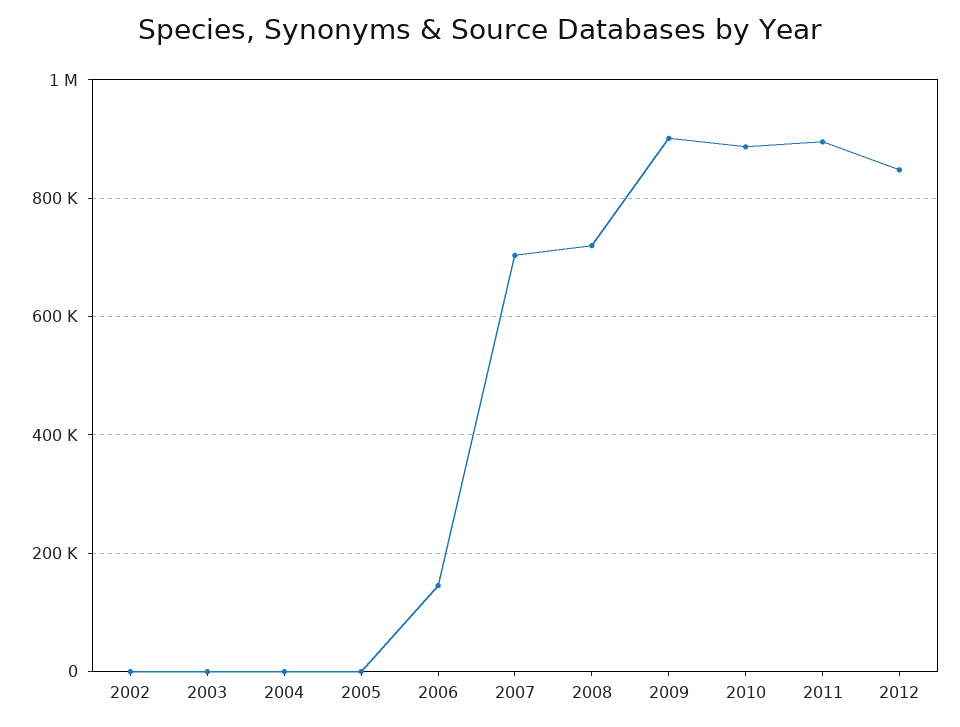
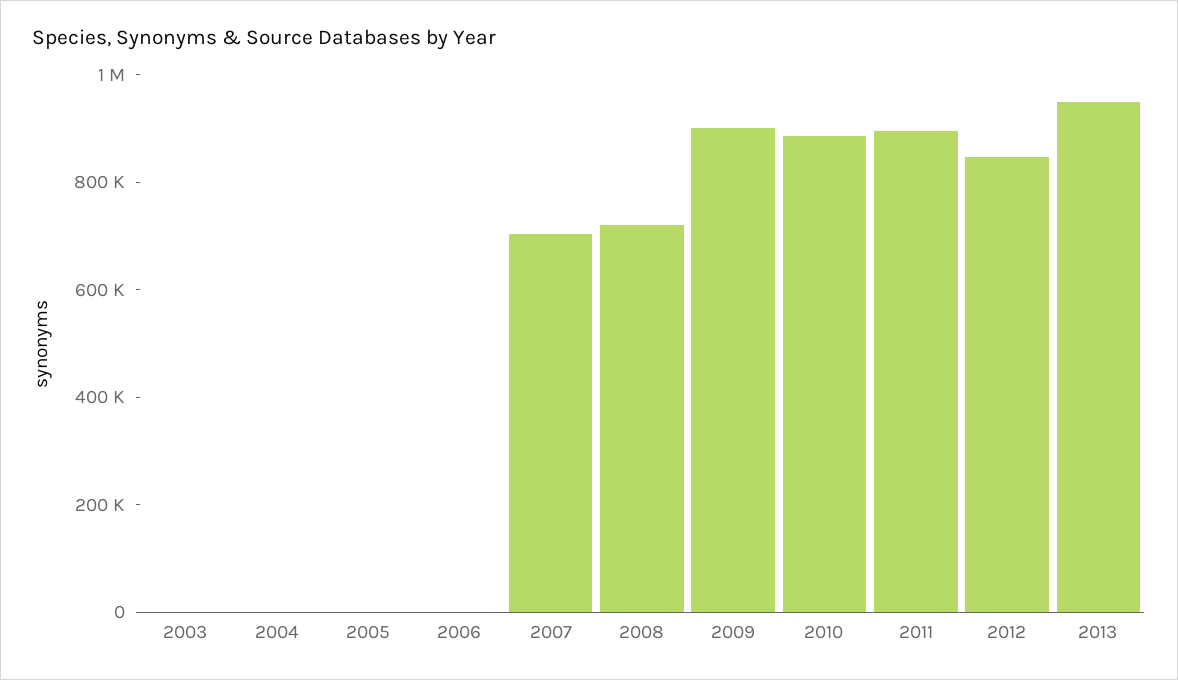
2002: 0 -> none
2006: 140000 -> 0
2013: none -> 950000

